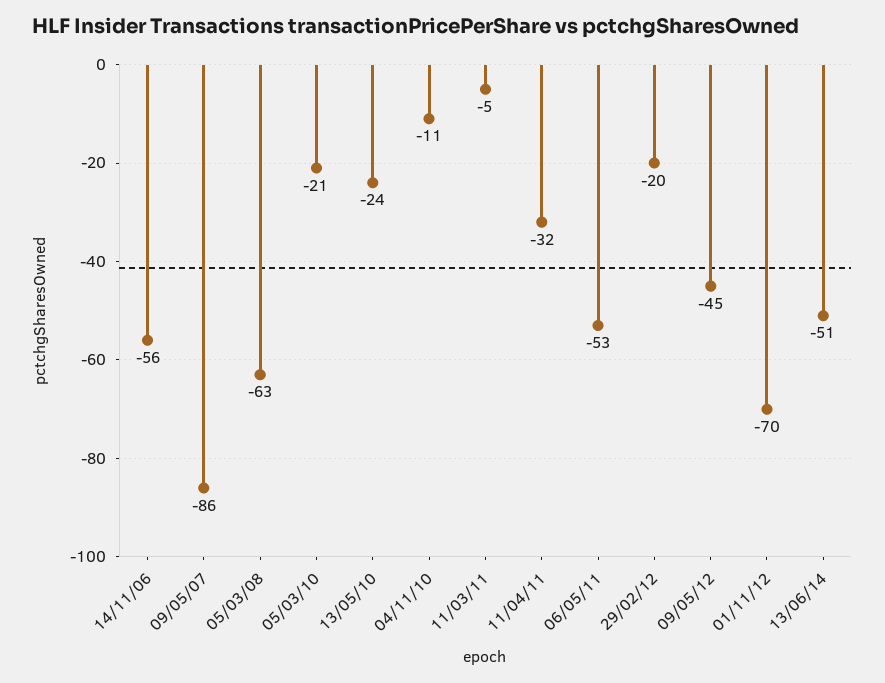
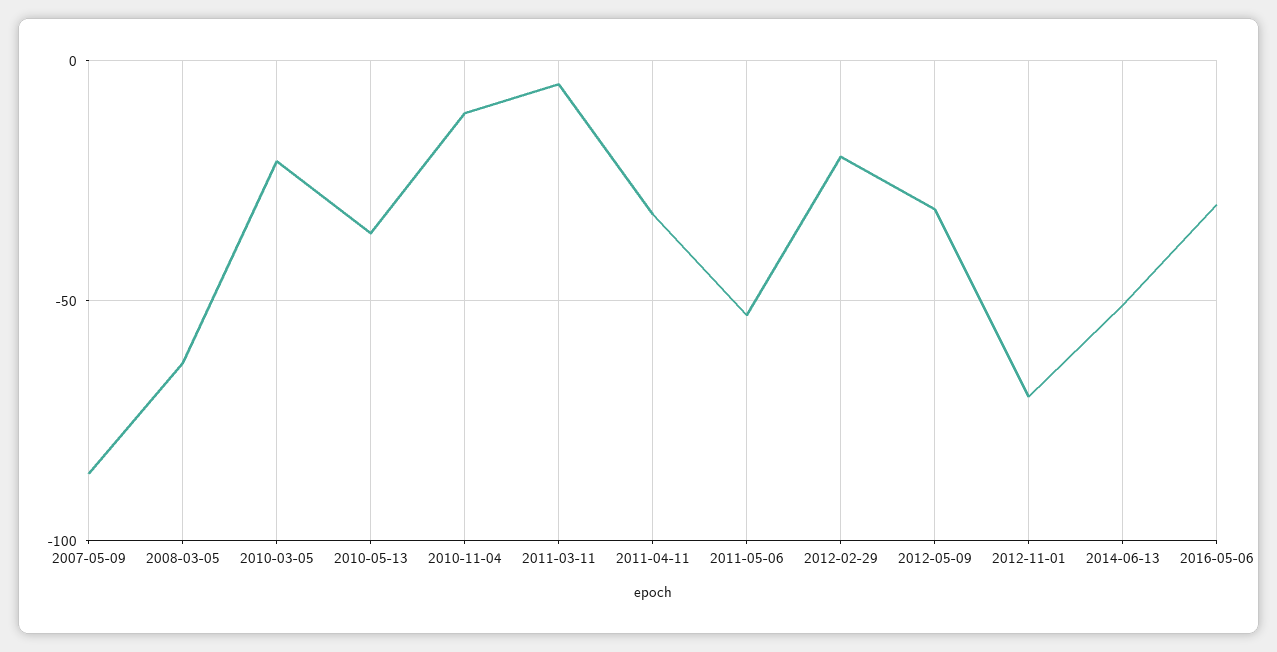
14/11/06: -56 -> none
13/05/10: -24 -> -35
09/05/12: -45 -> -30
2016-05-06: none -> -30

